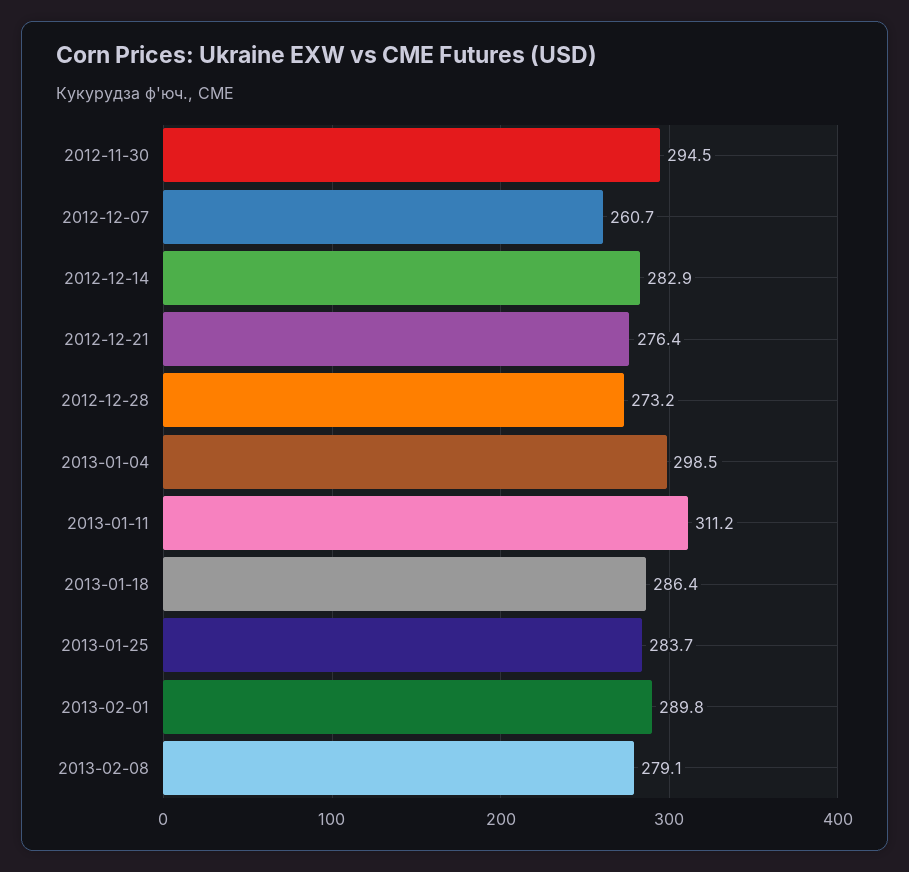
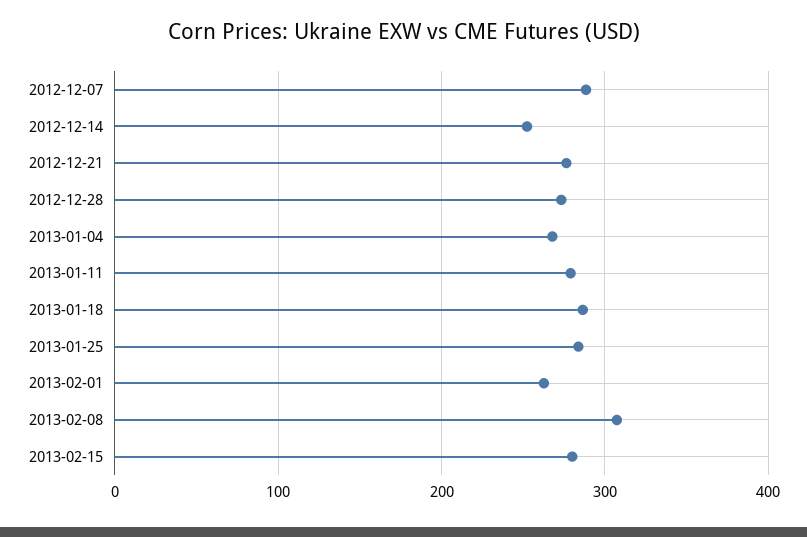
2012-11-30: 294.5 -> none
2012-12-07: 260.7 -> 290
2012-12-14: 282.9 -> 250
2013-01-04: 298.5 -> 270
2013-01-11: 311.2 -> 280
2013-02-01: 289.8 -> 260
2013-02-08: 279.1 -> 310
2013-02-15: none -> 280

